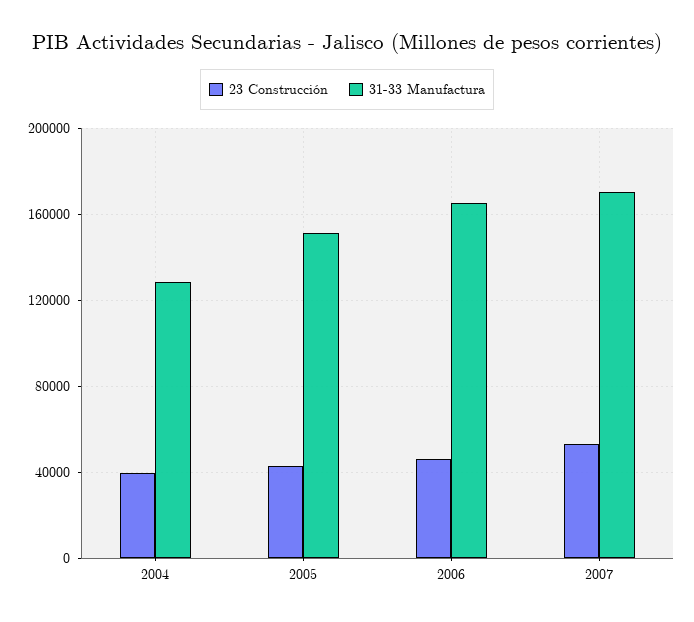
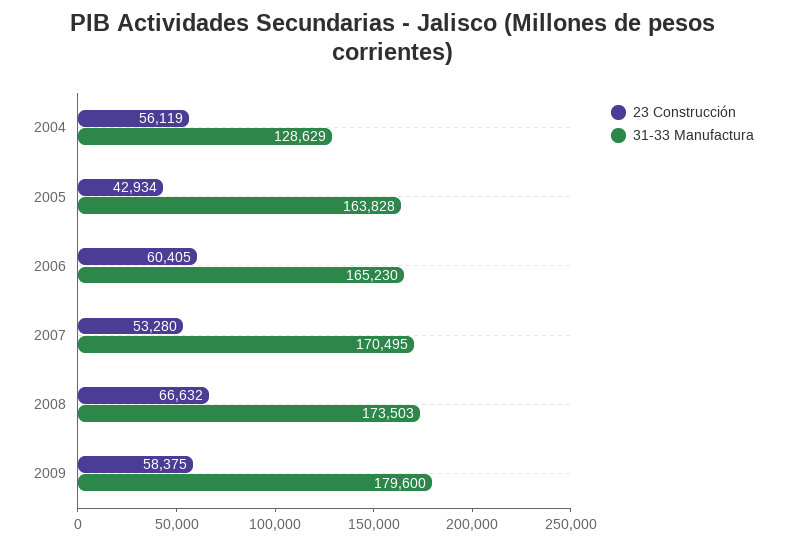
23 Construcción, 2004: 40000 -> 56119
31-33 Manufactura, 2005: 150000 -> 163828
23 Construcción, 2006: 45000 -> 60405
23 Construcción, 2008: none -> 66632
31-33 Manufactura, 2008: none -> 173503
23 Construcción, 2009: none -> 58375
31-33 Manufactura, 2009: none -> 179600

